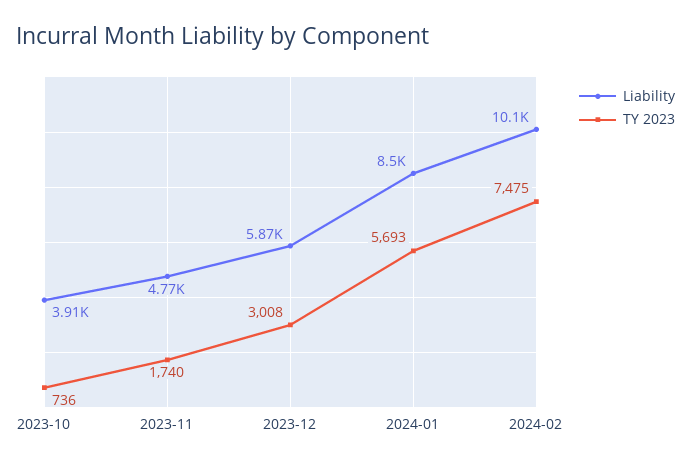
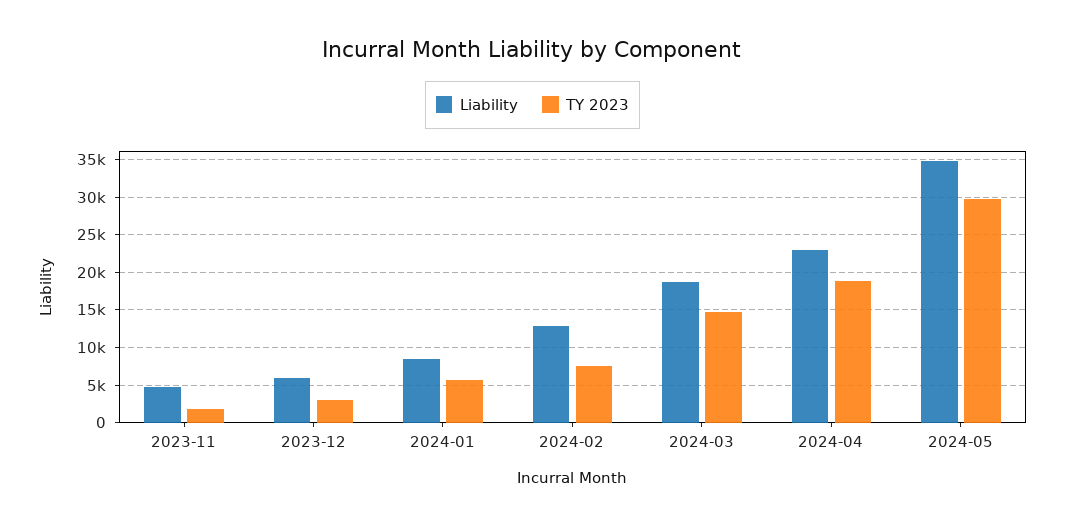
Liability, 2023-10: 3910 -> none
TY 2023, 2023-10: 736 -> none
Liability, 2024-02: 10100 -> 13000
Liability, 2024-03: none -> 19000
TY 2023, 2024-03: none -> 15000
Liability, 2024-04: none -> 23000
TY 2023, 2024-04: none -> 19000
Liability, 2024-05: none -> 35000
TY 2023, 2024-05: none -> 30000

